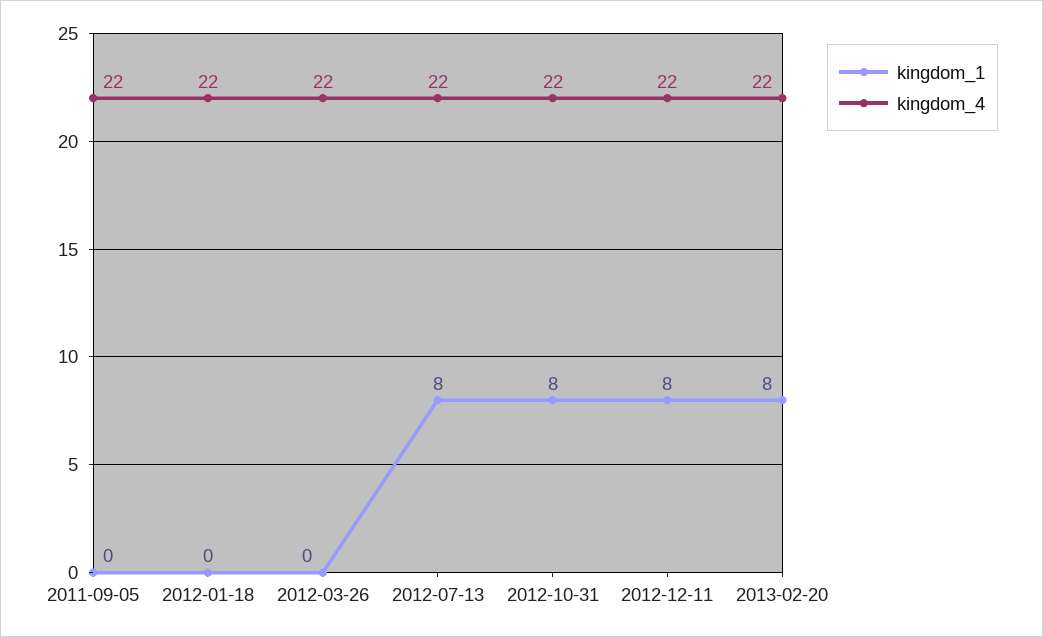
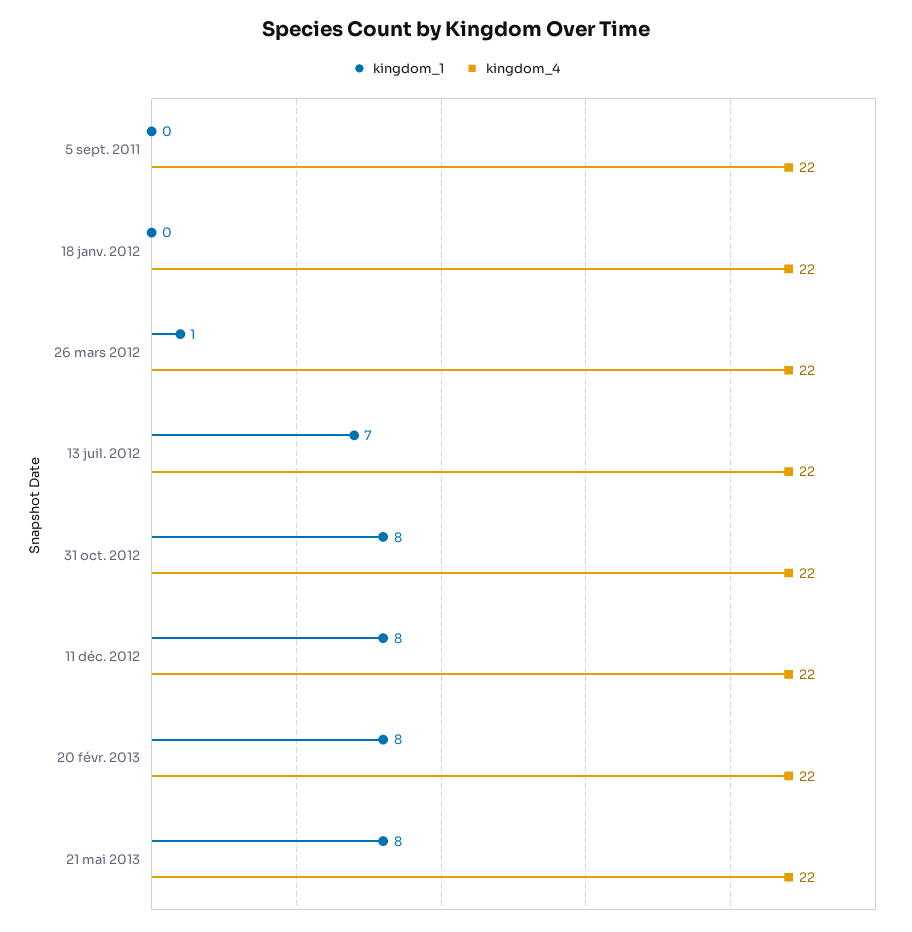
kingdom_1, 2012-03-26: 0 -> 1
kingdom_1, 2012-07-13: 8 -> 7
kingdom_1, 21 mai 2013: none -> 8
kingdom_4, 21 mai 2013: none -> 22

